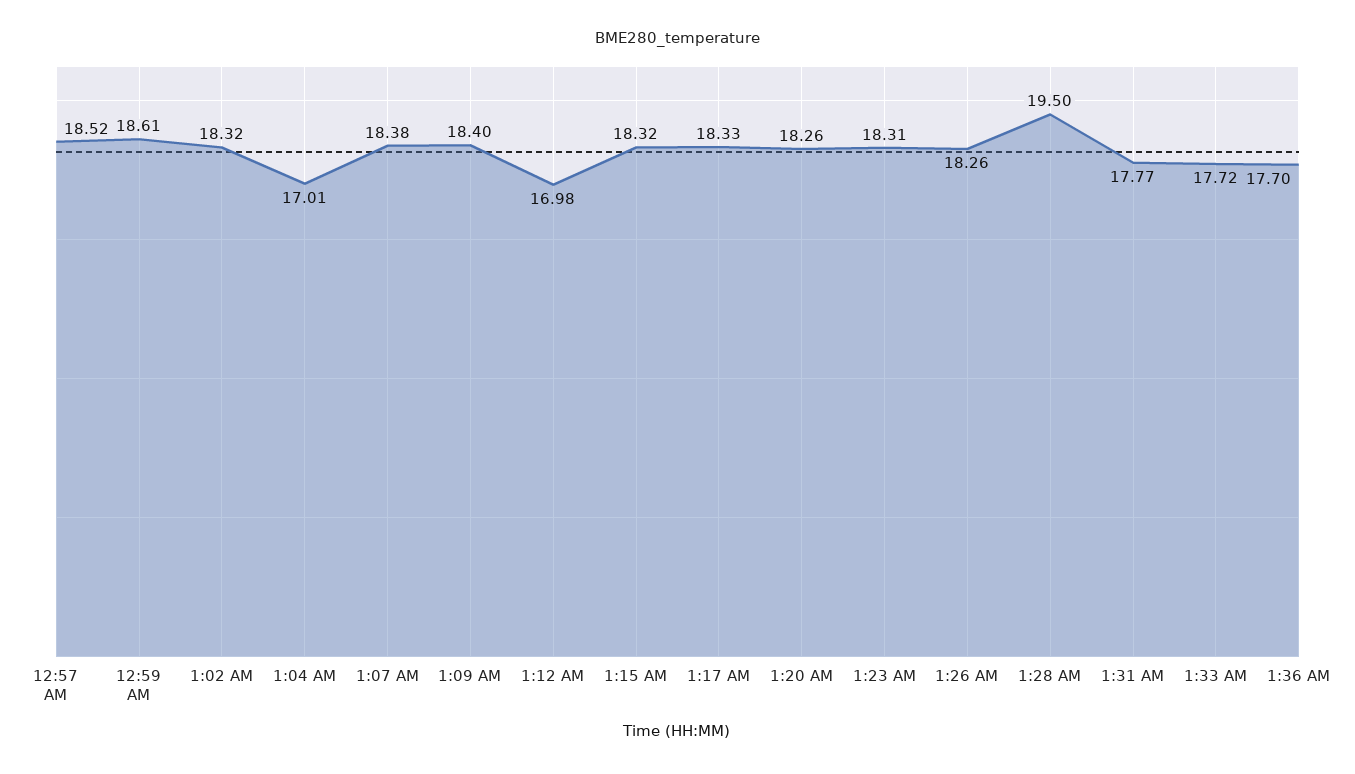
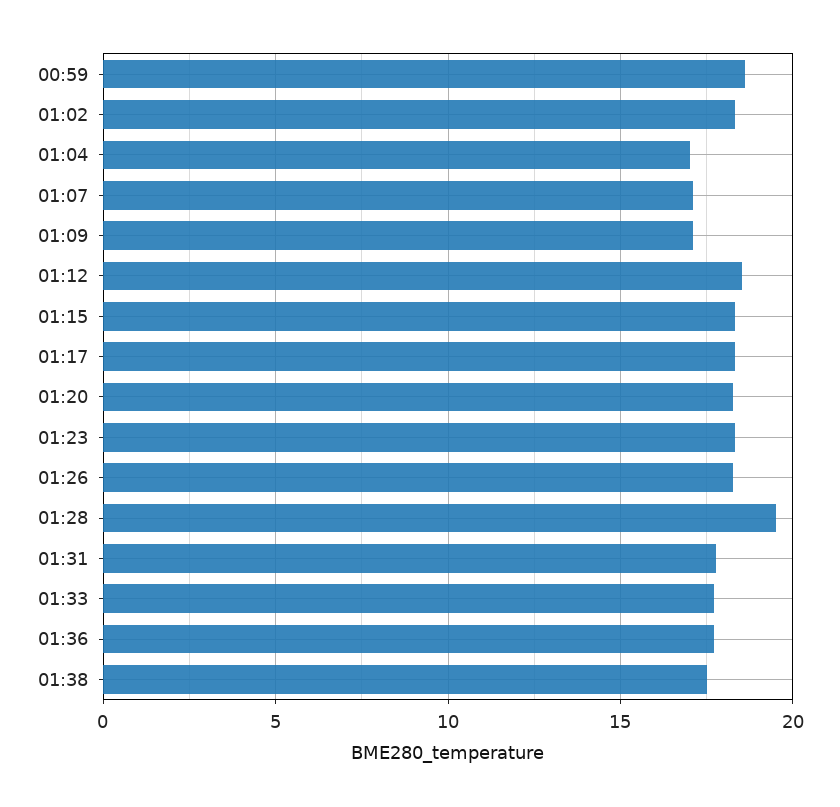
12:57 AM: 18.52 -> none
1:07 AM: 18.38 -> 17
1:09 AM: 18.4 -> 17
1:12 AM: 16.98 -> 18.5
01:38: none -> 17.5

